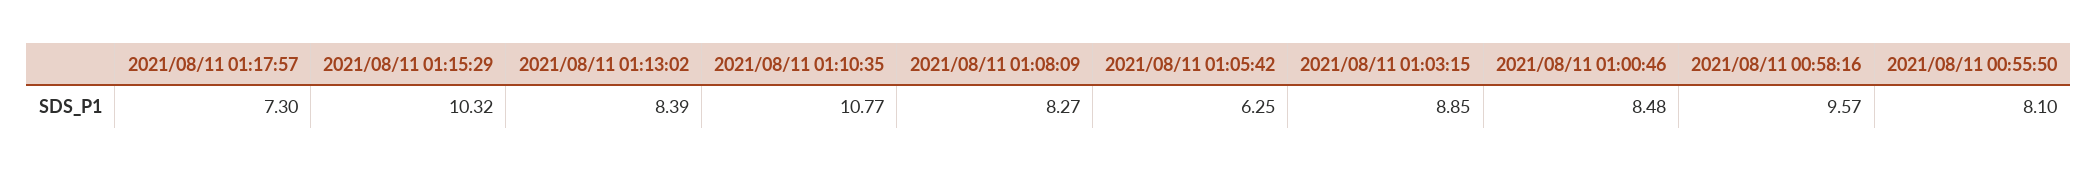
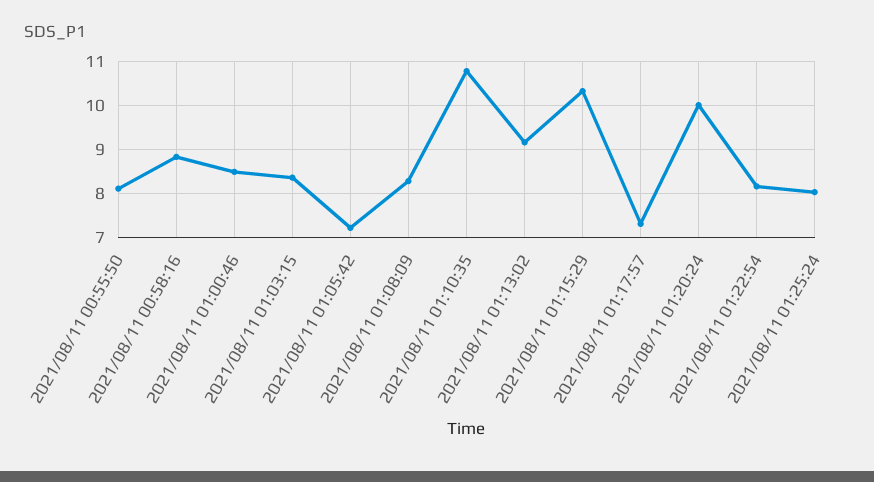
2021/08/11 01:13:02: 8.39 -> 9.2
2021/08/11 01:05:42: 6.25 -> 7.2
2021/08/11 01:03:15: 8.85 -> 8.4
2021/08/11 00:58:16: 9.57 -> 8.8
2021/08/11 01:20:24: none -> 10
2021/08/11 01:22:54: none -> 8.2
2021/08/11 01:25:24: none -> 8

